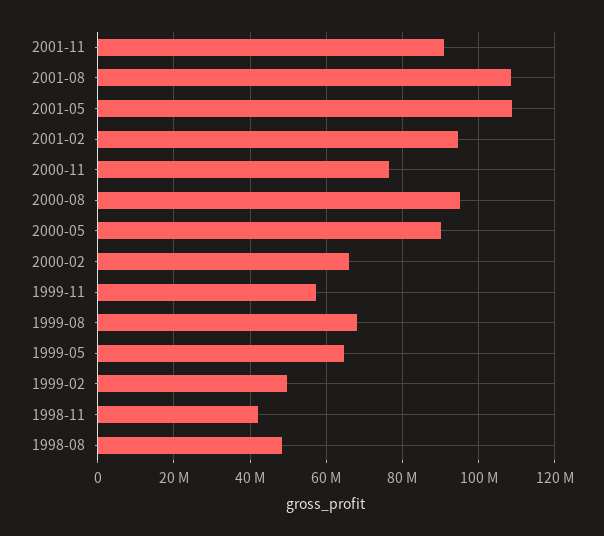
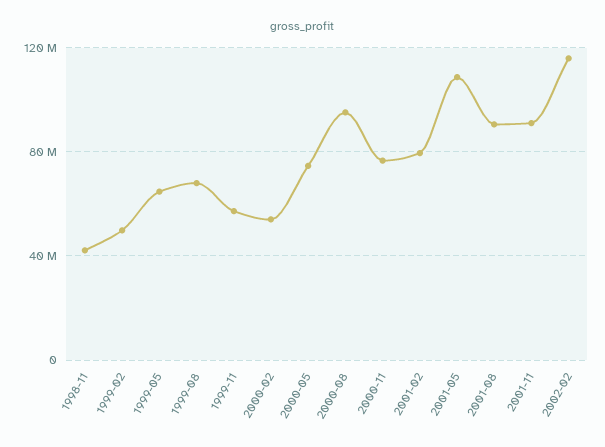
2001-08: 108000000 -> 90000000
2001-02: 94000000 -> 80000000
2000-05: 90000000 -> 75000000
2000-02: 66000000 -> 55000000
1998-08: 48000000 -> none
2002-02: none -> 115000000

